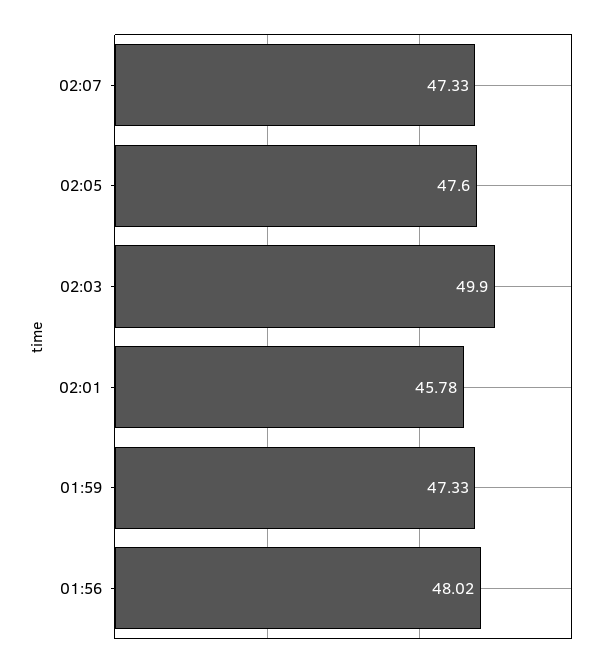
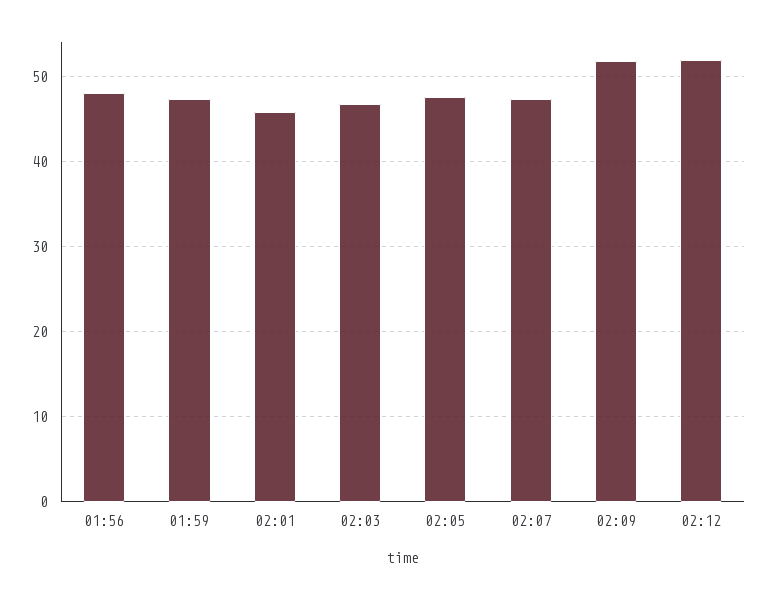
02:03: 49.9 -> 47
02:09: none -> 52
02:12: none -> 52

